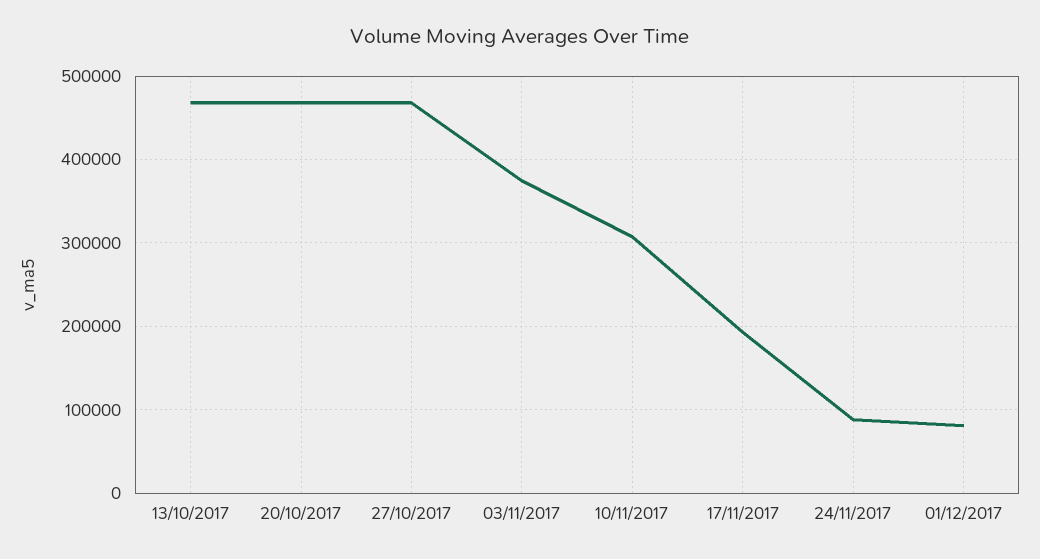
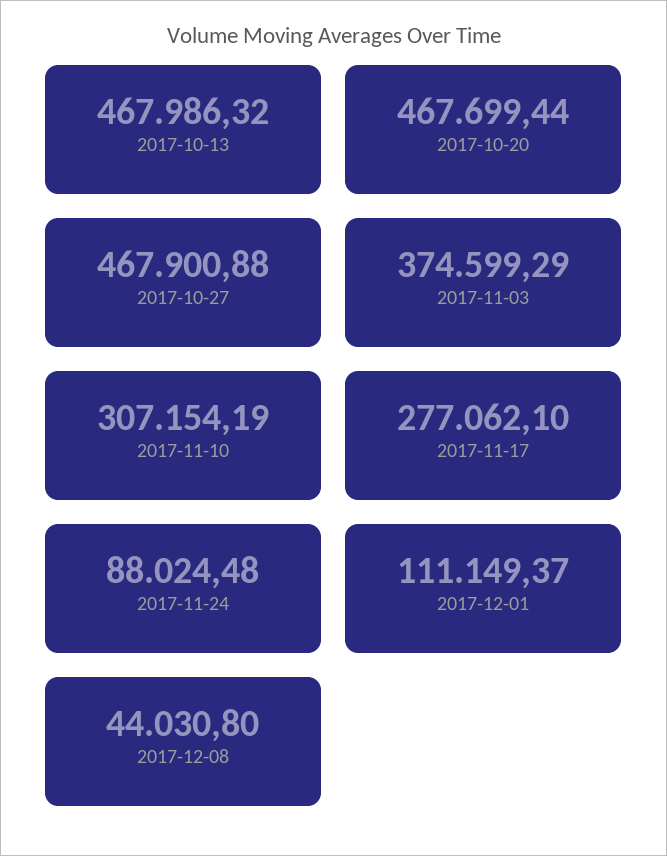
17/11/2017: 190000 -> 277062.1
01/12/2017: 80000 -> 111149.37
2017-12-08: none -> 44030.8

